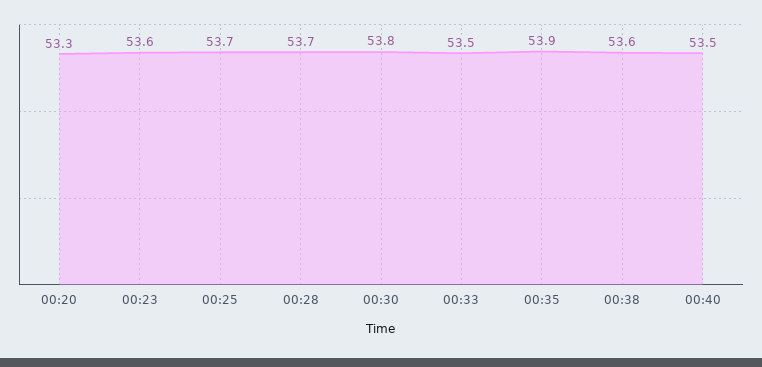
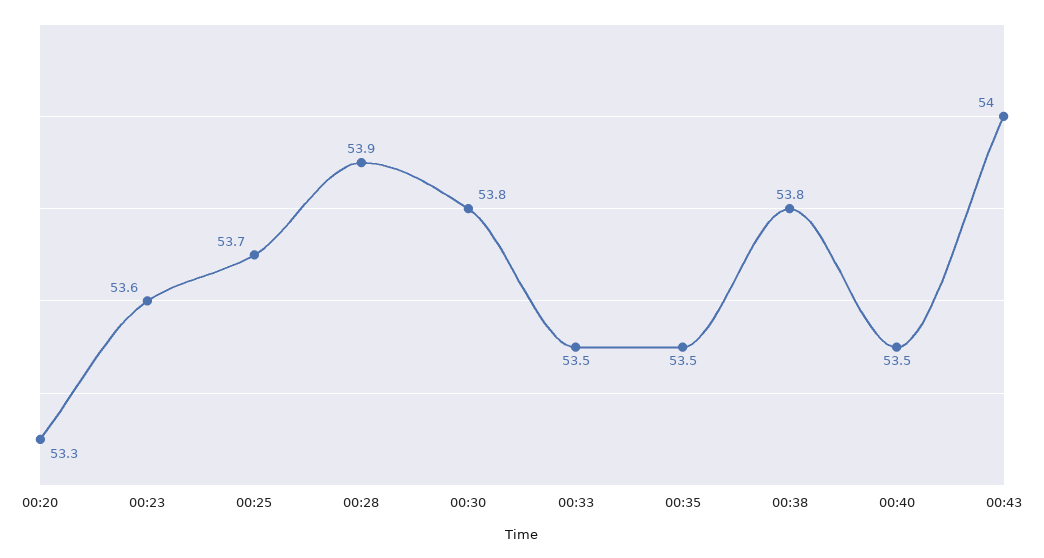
00:28: 53.7 -> 53.9
00:35: 53.9 -> 53.5
00:38: 53.6 -> 53.8
00:43: none -> 54

